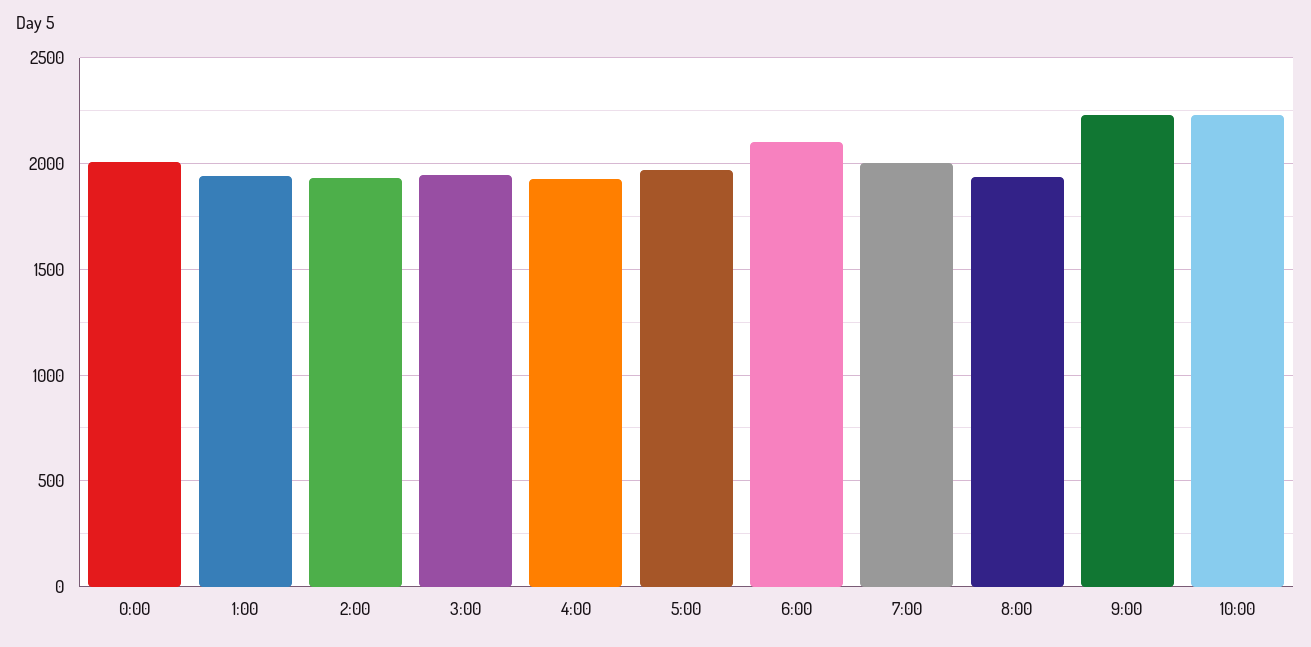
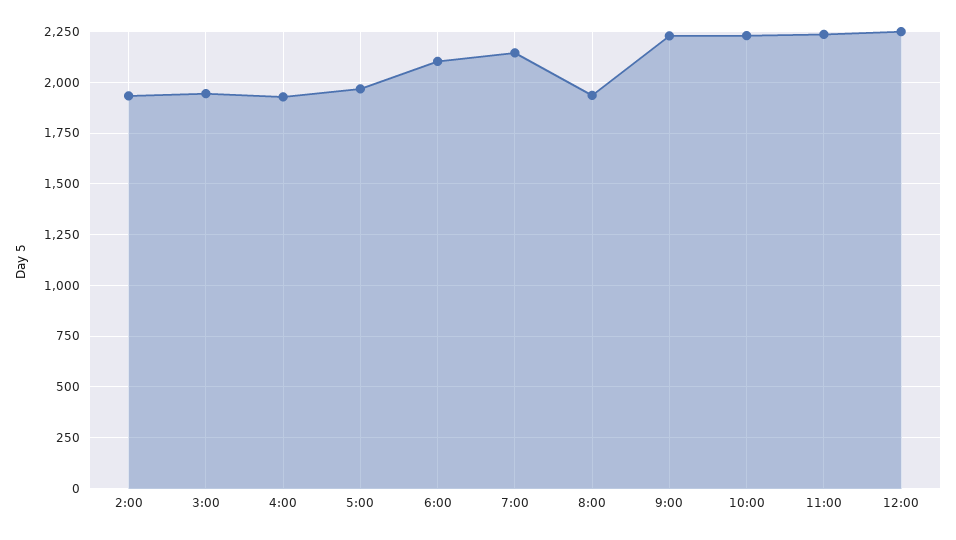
0:00: 2000 -> none
1:00: 1950 -> none
7:00: 2000 -> 2150
11:00: none -> 2250
12:00: none -> 2250

